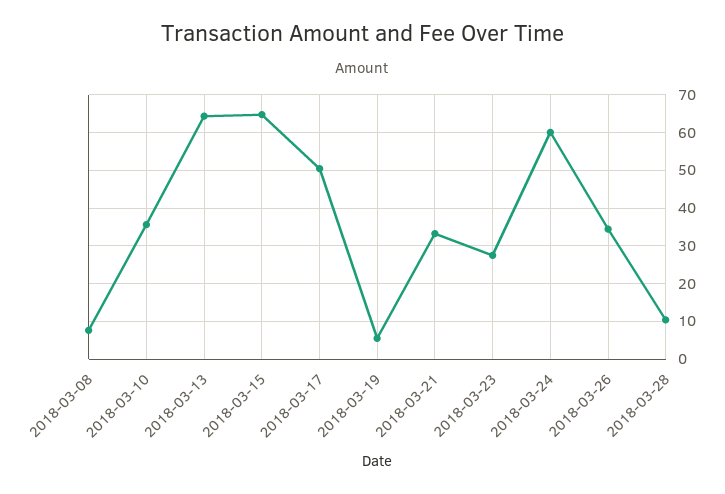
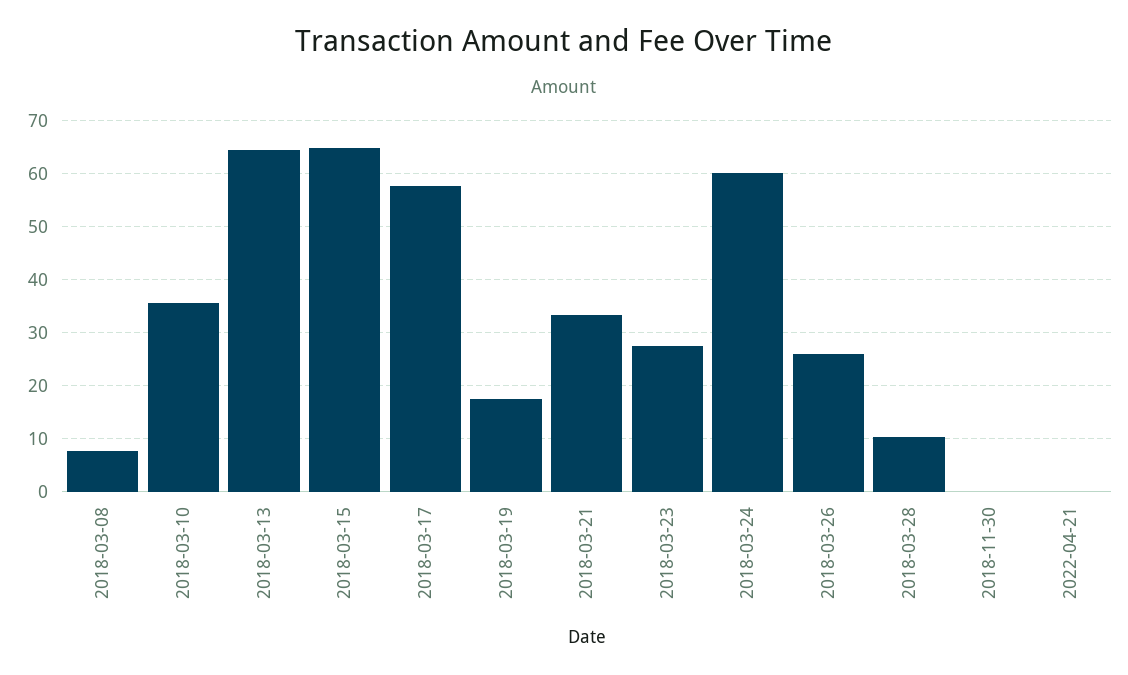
2018-03-17: 50 -> 58
2018-03-19: 6 -> 18
2018-03-26: 34 -> 26
2018-11-30: none -> 0
2022-04-21: none -> 0

